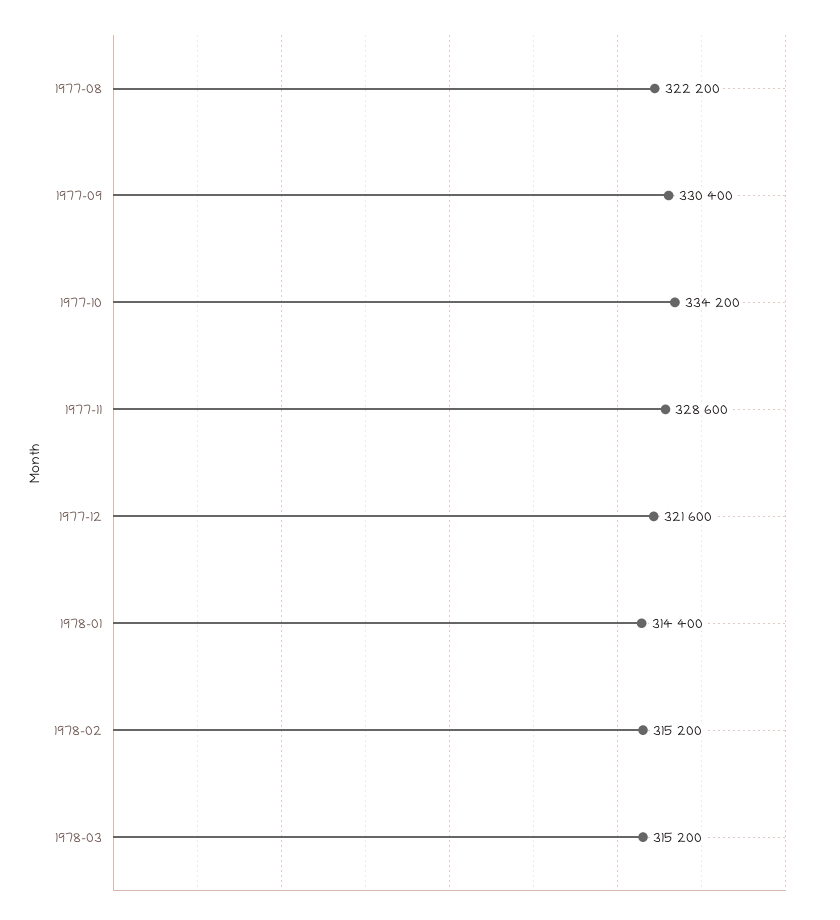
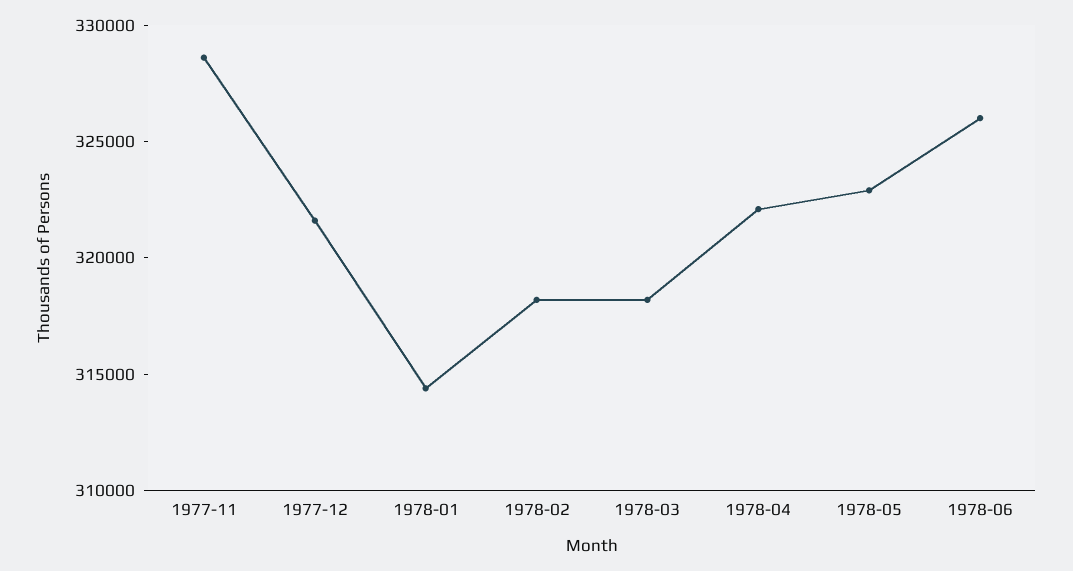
1977-08: 322200 -> none
1977-09: 330400 -> none
1977-10: 334200 -> none
1978-02: 315200 -> 318000
1978-03: 315200 -> 318000
1978-04: none -> 322000
1978-05: none -> 323000
1978-06: none -> 326000

